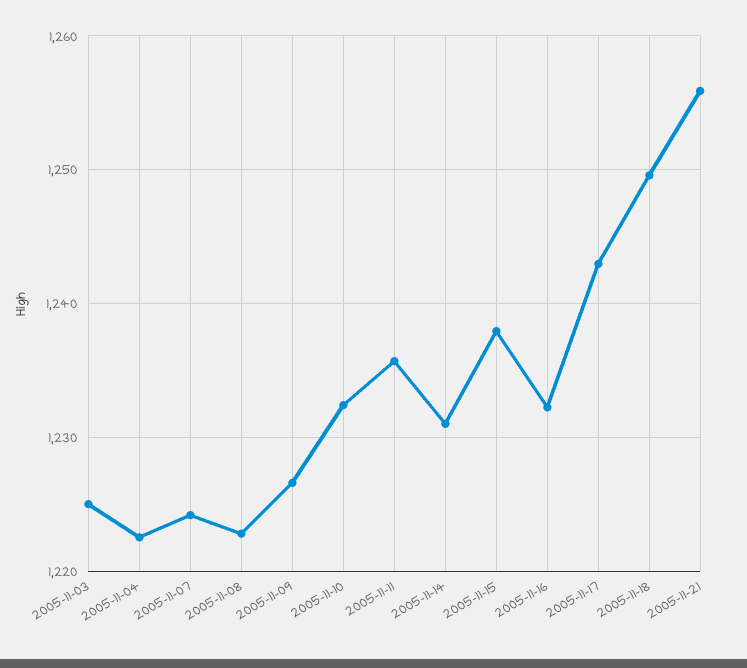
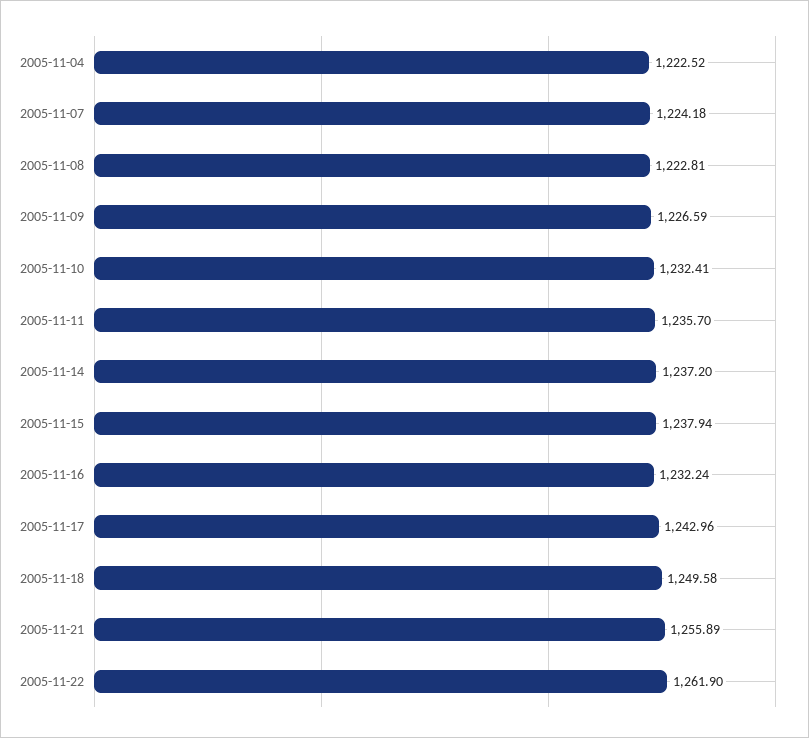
2005-11-03: 1225 -> none
2005-11-14: 1231 -> 1237.2
2005-11-22: none -> 1261.9

